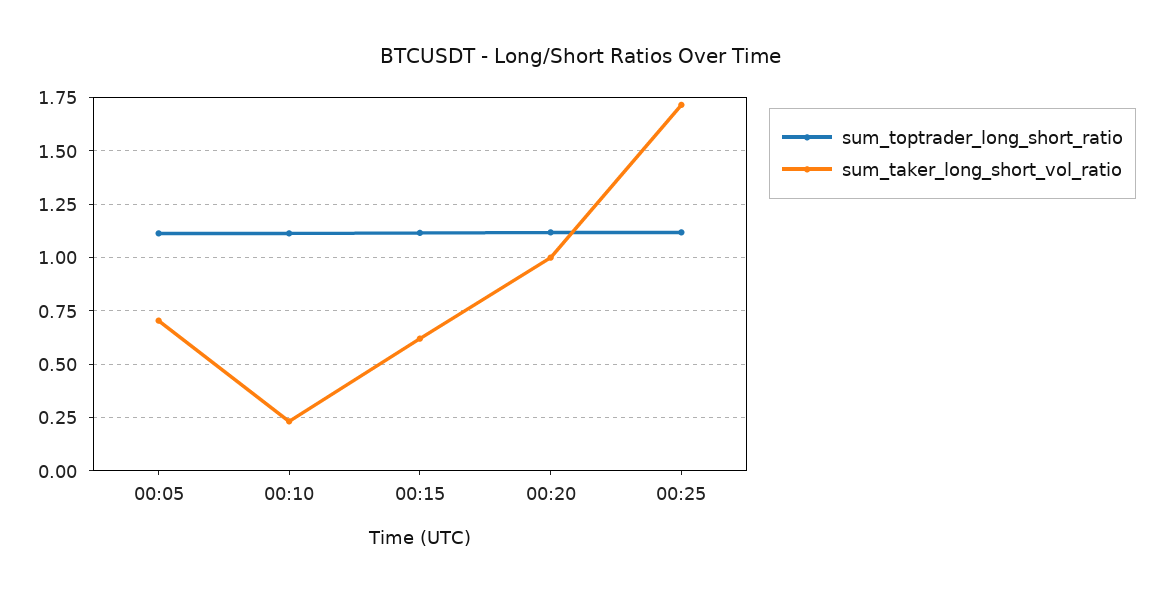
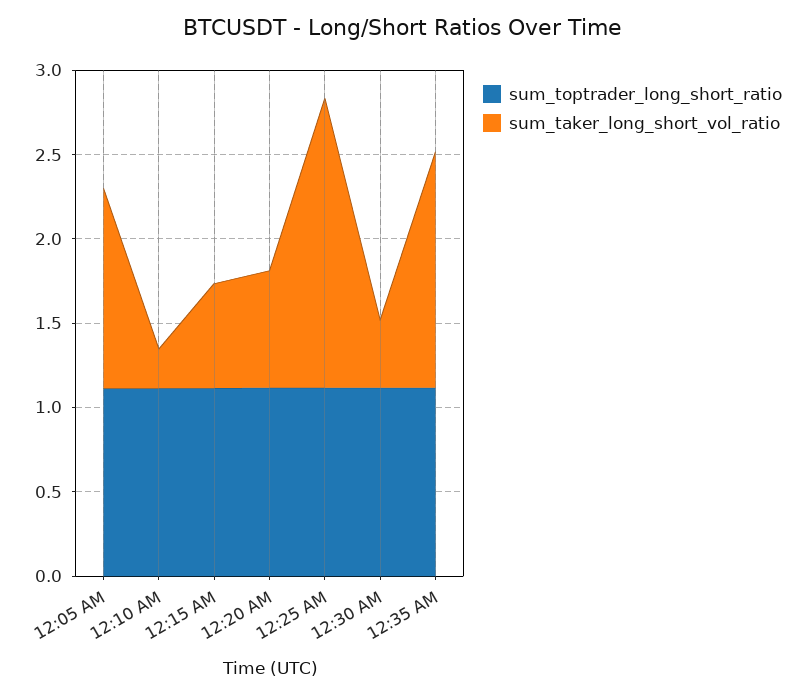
sum_taker_long_short_vol_ratio, 00:05: 0.7 -> 1.2
sum_taker_long_short_vol_ratio, 00:20: 1 -> 0.7
sum_toptrader_long_short_ratio, 12:30 AM: none -> 1.1
sum_taker_long_short_vol_ratio, 12:30 AM: none -> 0.4
sum_toptrader_long_short_ratio, 12:35 AM: none -> 1.1
sum_taker_long_short_vol_ratio, 12:35 AM: none -> 1.4

